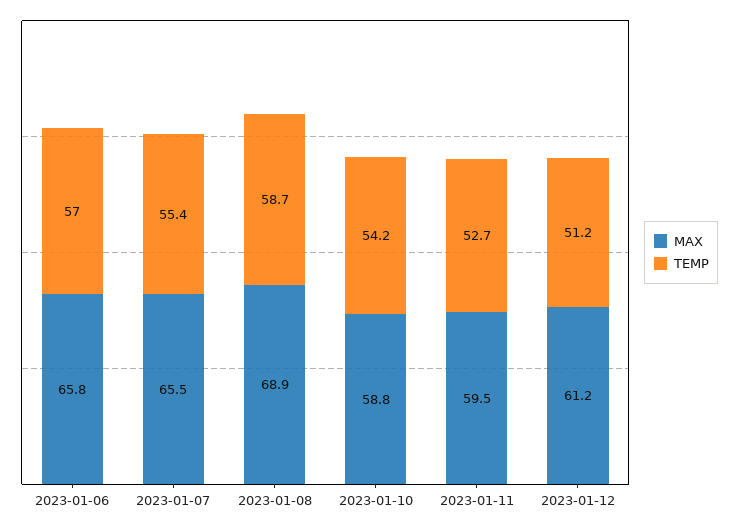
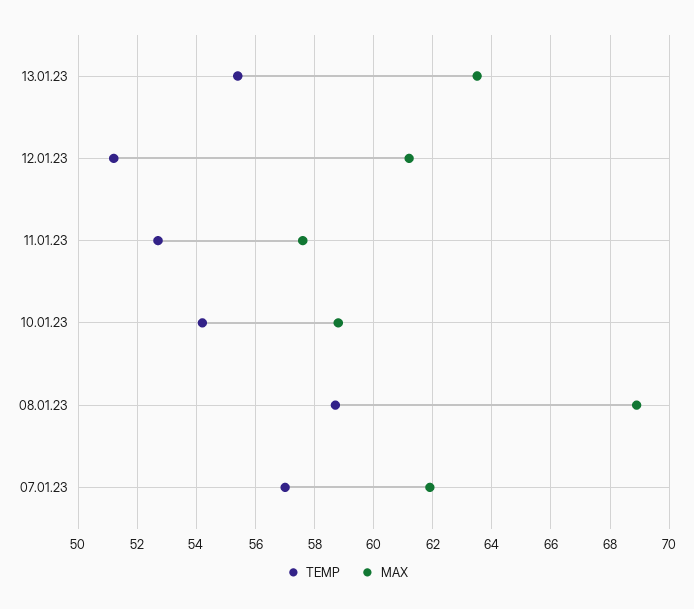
MAX, 2023-01-06: 65.8 -> none
TEMP, 2023-01-06: 57 -> none
MAX, 2023-01-07: 65.5 -> 62
TEMP, 2023-01-07: 55.4 -> 57
MAX, 2023-01-11: 59.5 -> 57.5
TEMP, 13.01.23: none -> 55.5
MAX, 13.01.23: none -> 63.5

